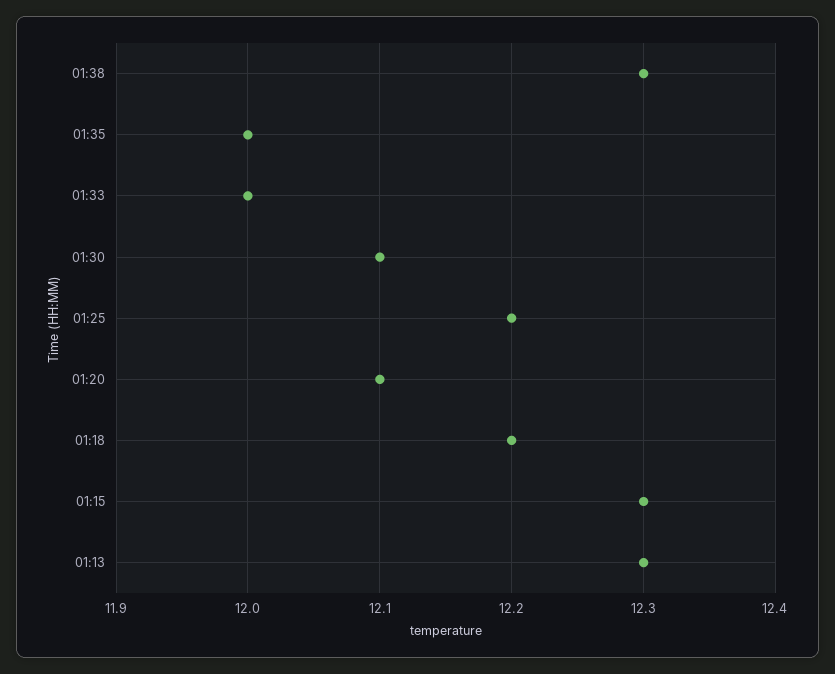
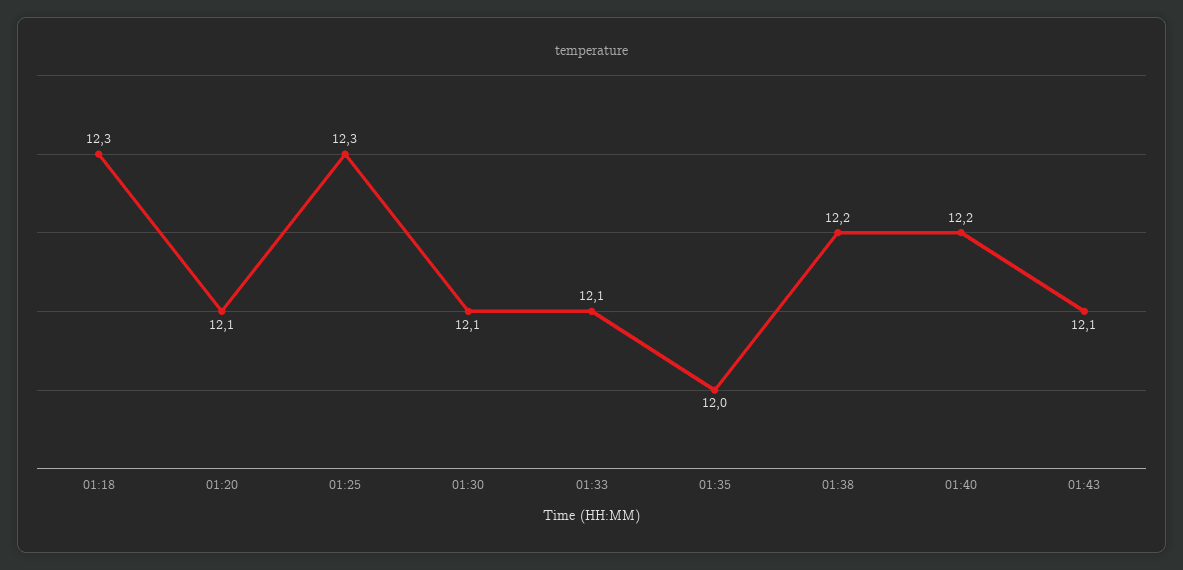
01:38: 12.3 -> 12.2
01:33: 12 -> 12.1
01:25: 12.2 -> 12.3
01:18: 12.2 -> 12.3
01:15: 12.3 -> none
01:13: 12.3 -> none
01:40: none -> 12.2
01:43: none -> 12.1

